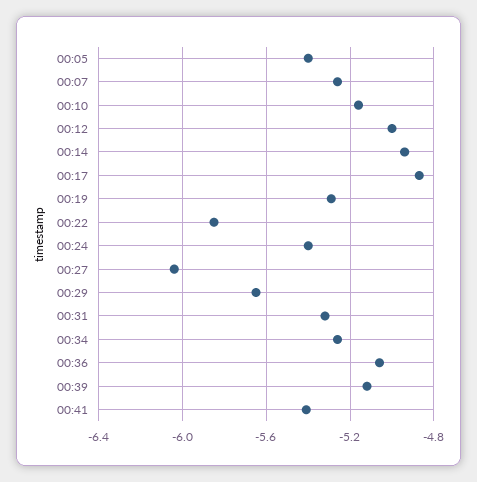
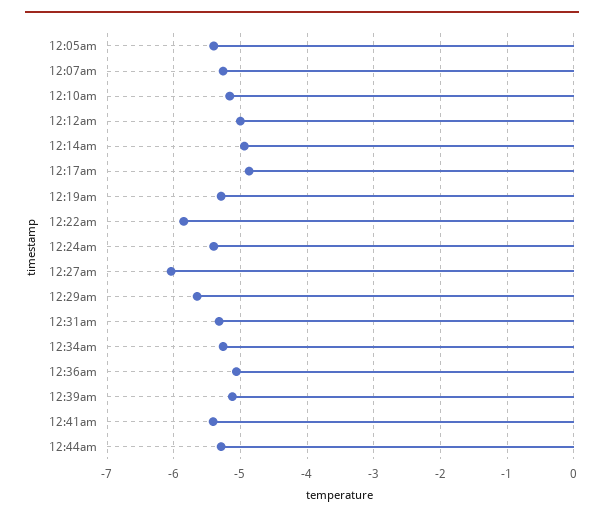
12:44am: none -> -5.3

